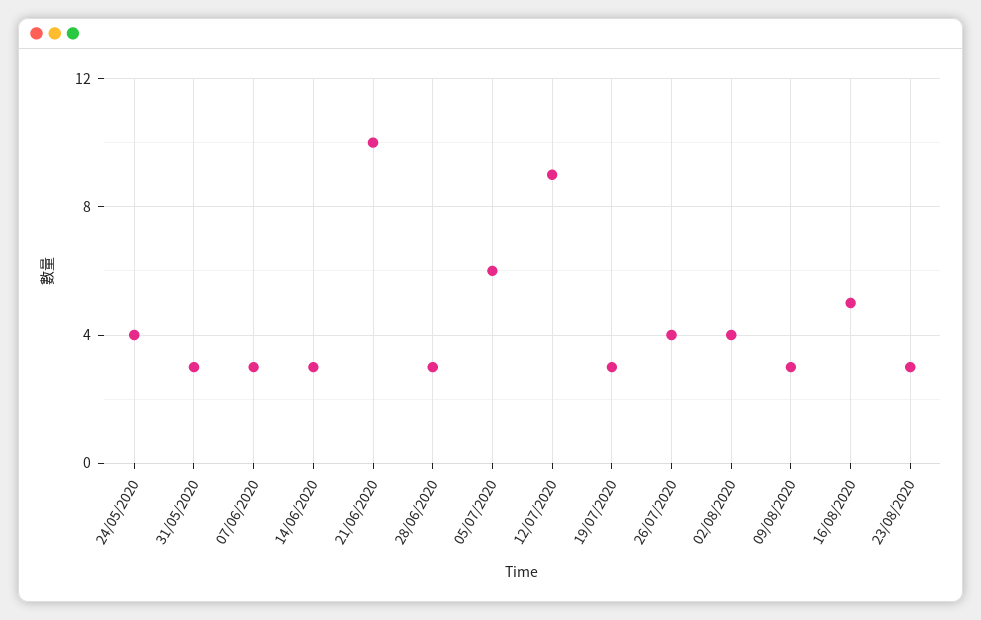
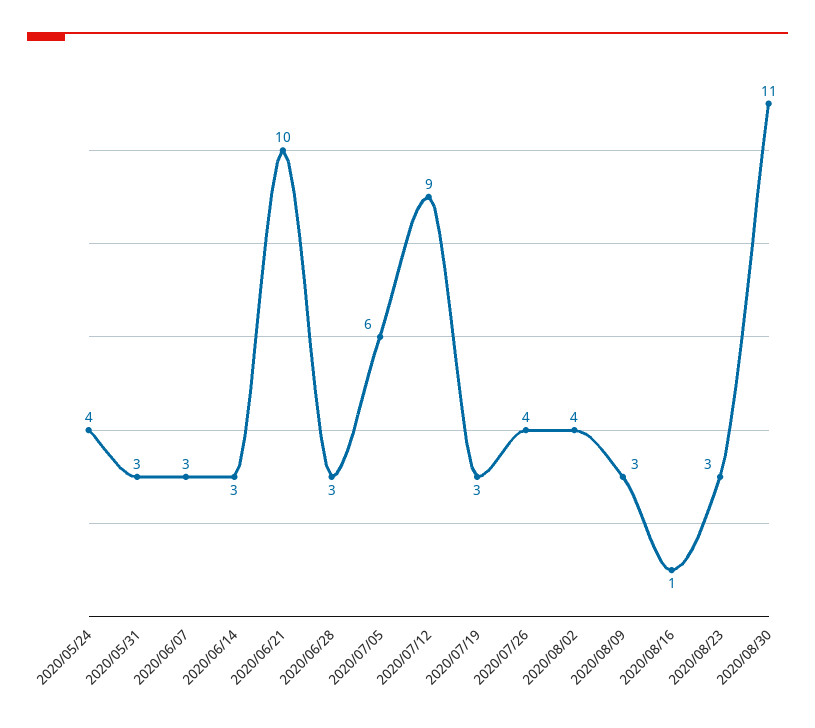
16/08/2020: 5 -> 1
2020/08/30: none -> 11

